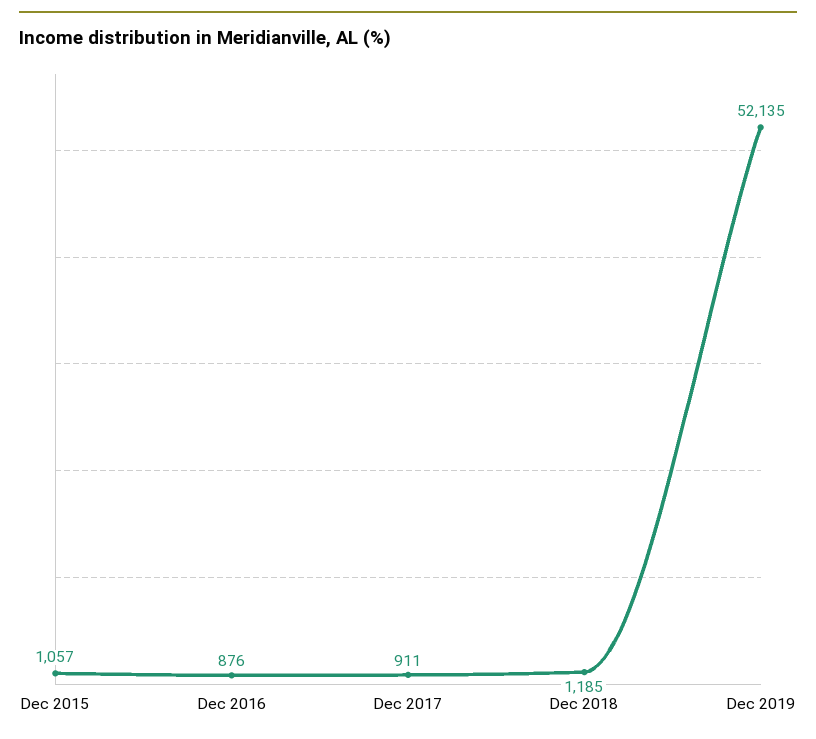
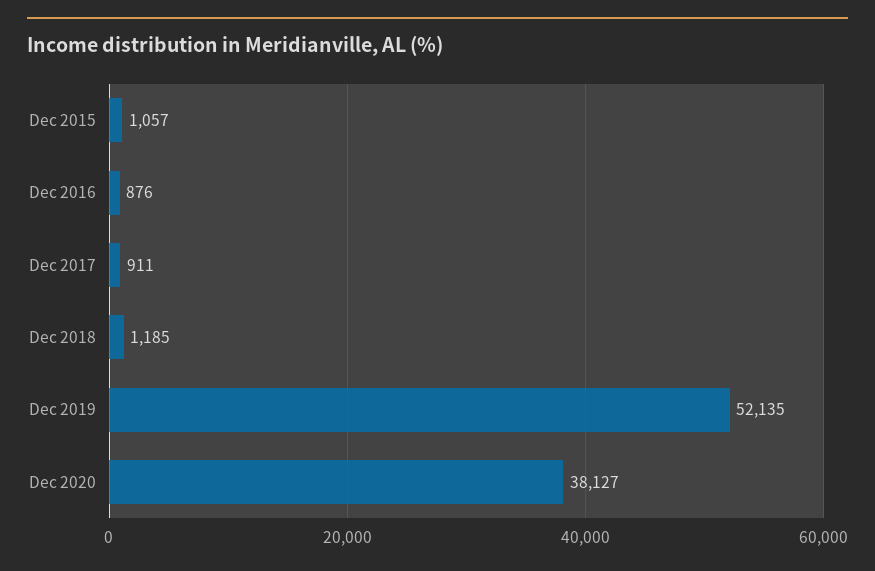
Dec 2020: none -> 38127

